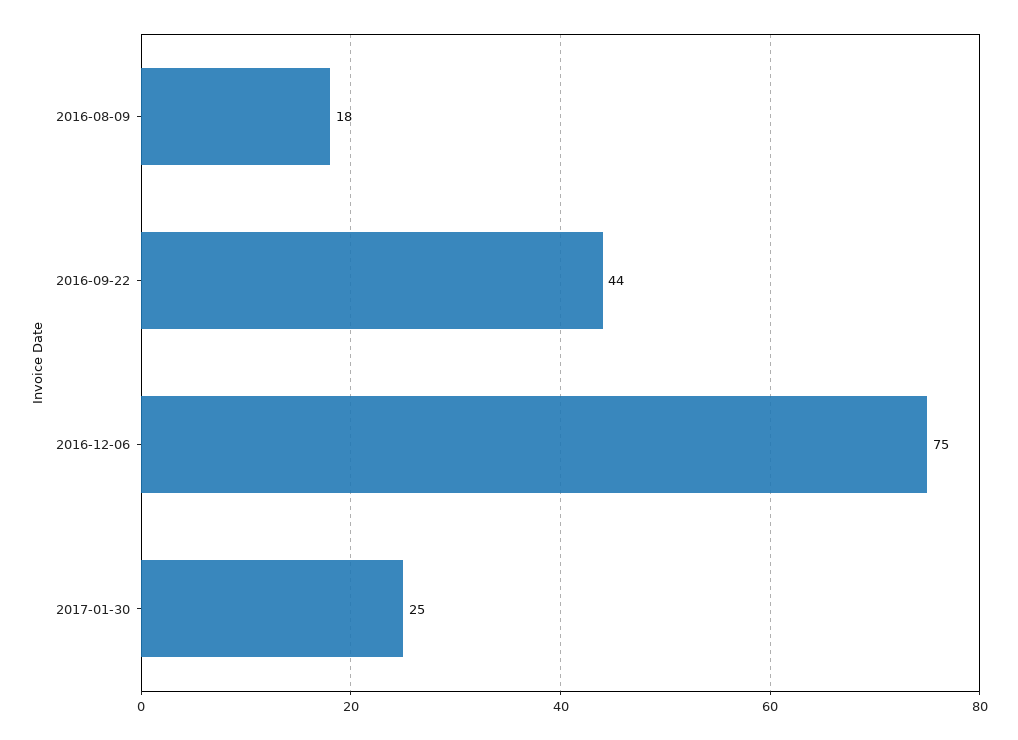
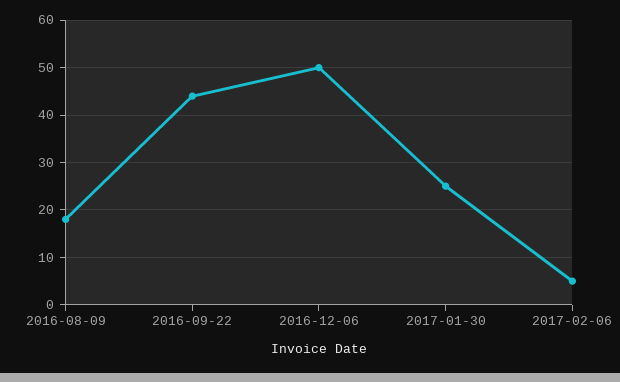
2016-12-06: 75 -> 50
2017-02-06: none -> 5

